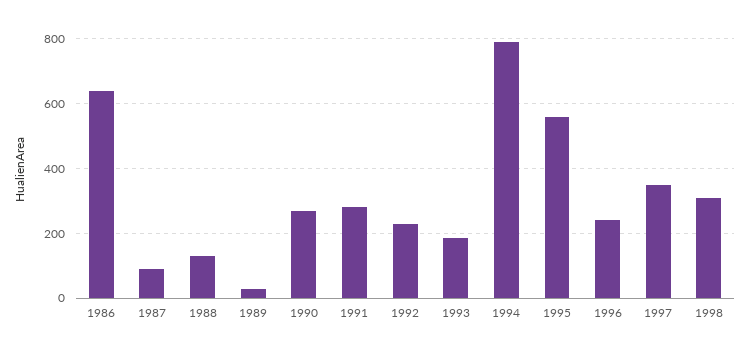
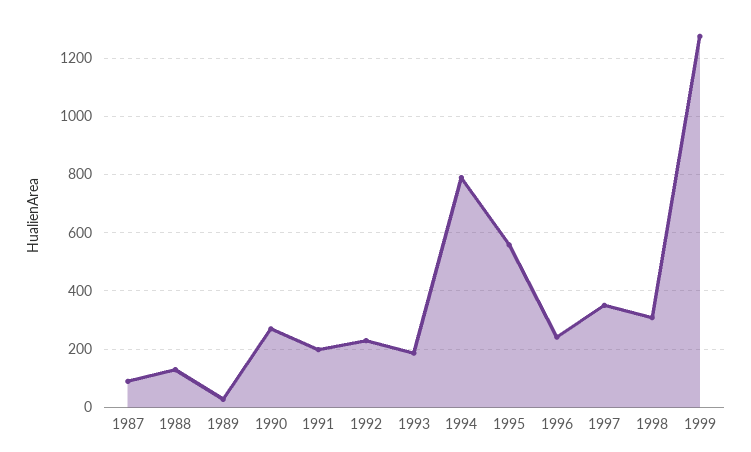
1986: 640 -> none
1991: 280 -> 200
1999: none -> 1275

